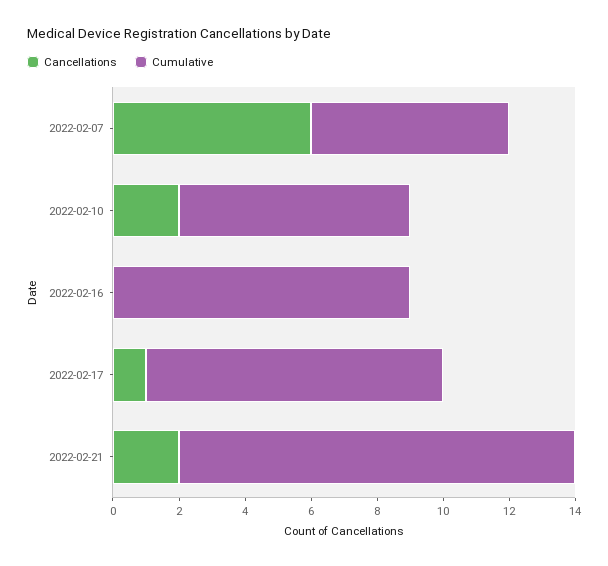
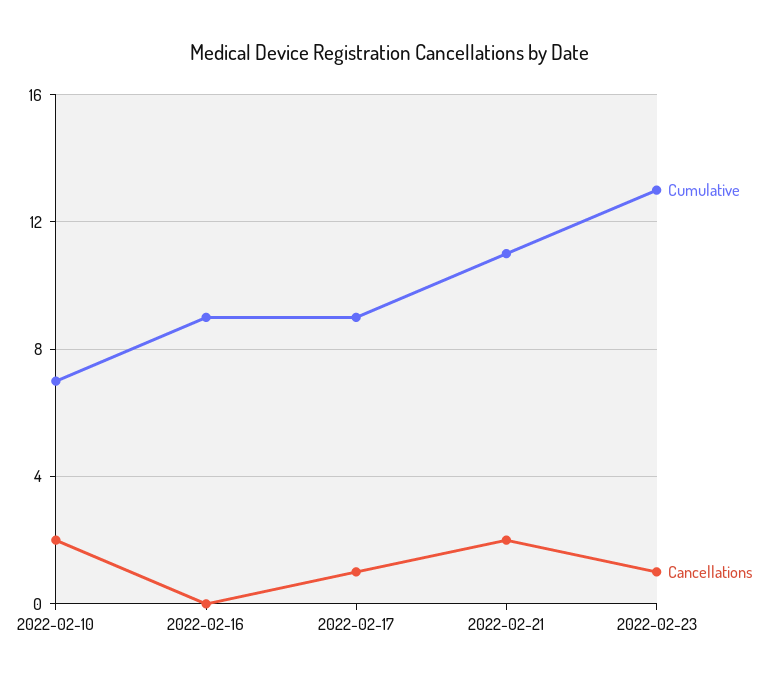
Cancellations, 2022-02-07: 6 -> none
Cumulative, 2022-02-07: 6 -> none
Cumulative, 2022-02-21: 12 -> 11
Cumulative, 2022-02-23: none -> 13
Cancellations, 2022-02-23: none -> 1

